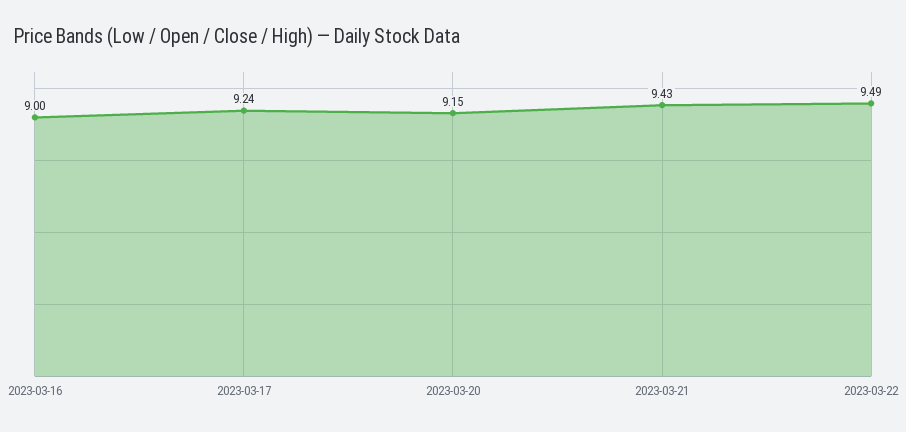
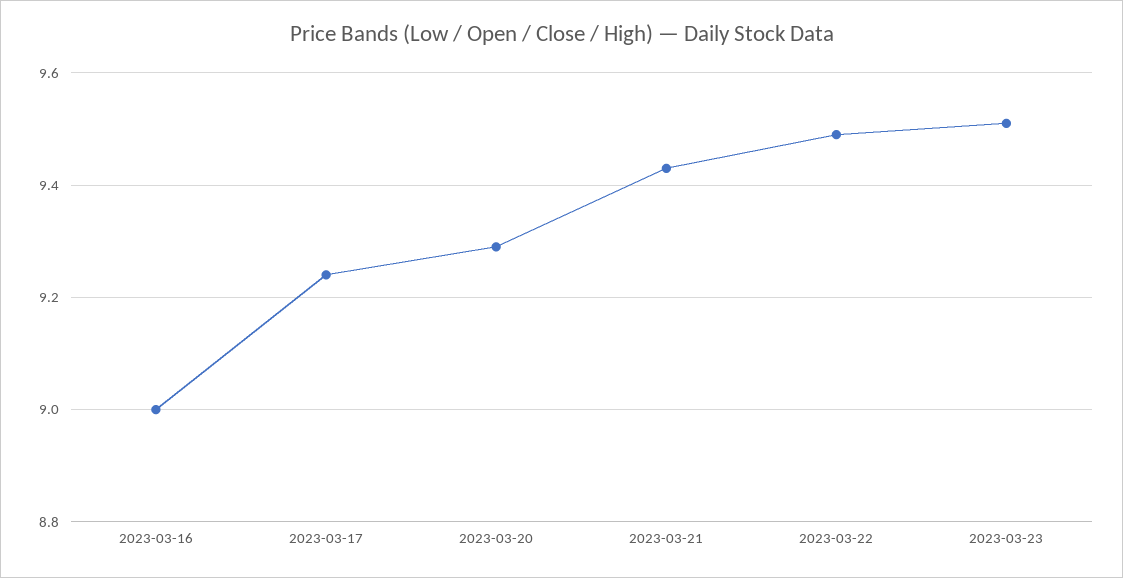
2023-03-20: 9.15 -> 9.3
2023-03-23: none -> 9.5

